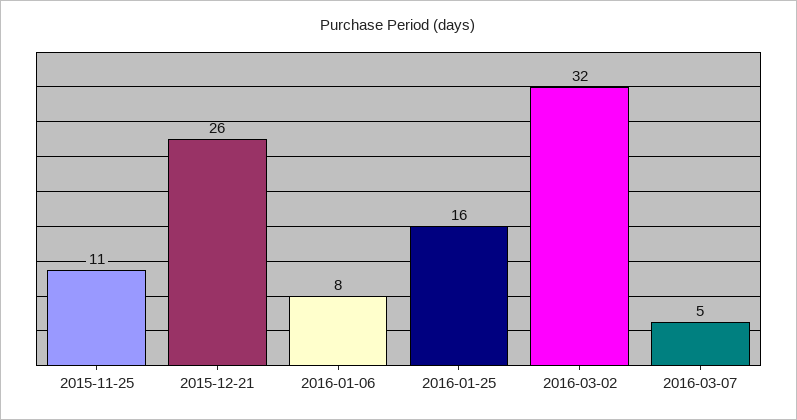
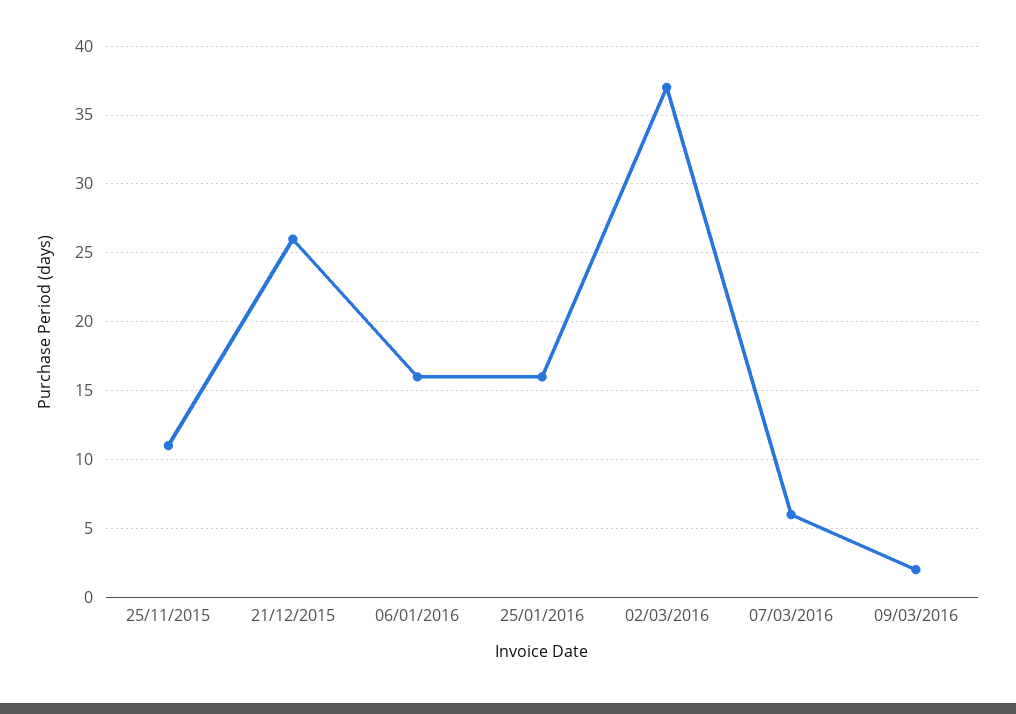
2016-01-06: 8 -> 16
2016-03-02: 32 -> 37
2016-03-07: 5 -> 6
09/03/2016: none -> 2

